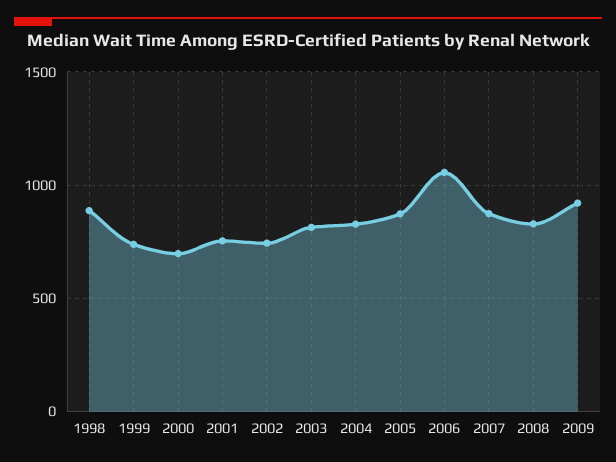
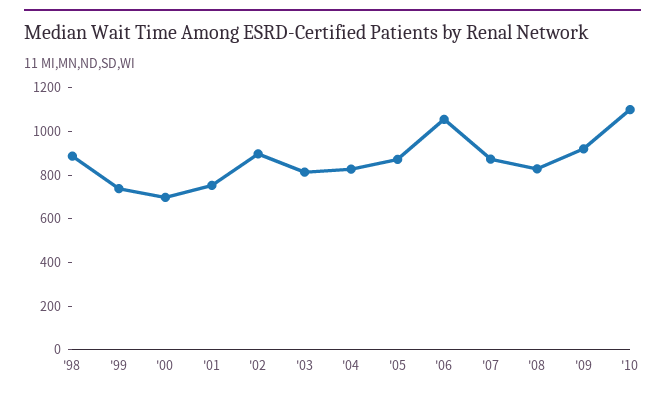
2002: 750 -> 900
'10: none -> 1100

